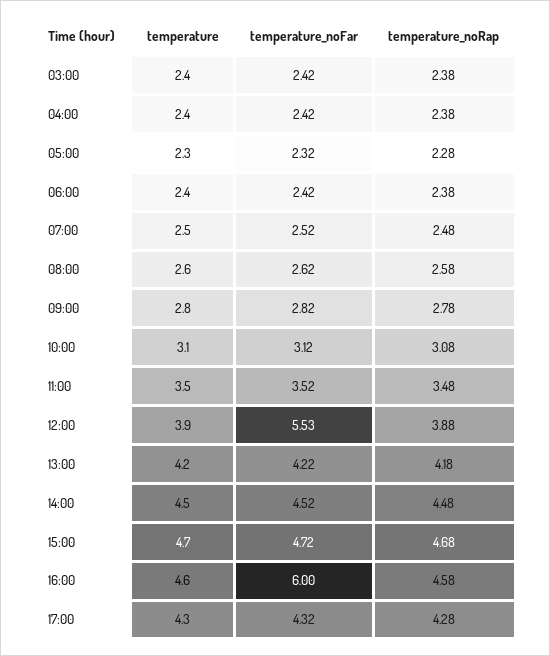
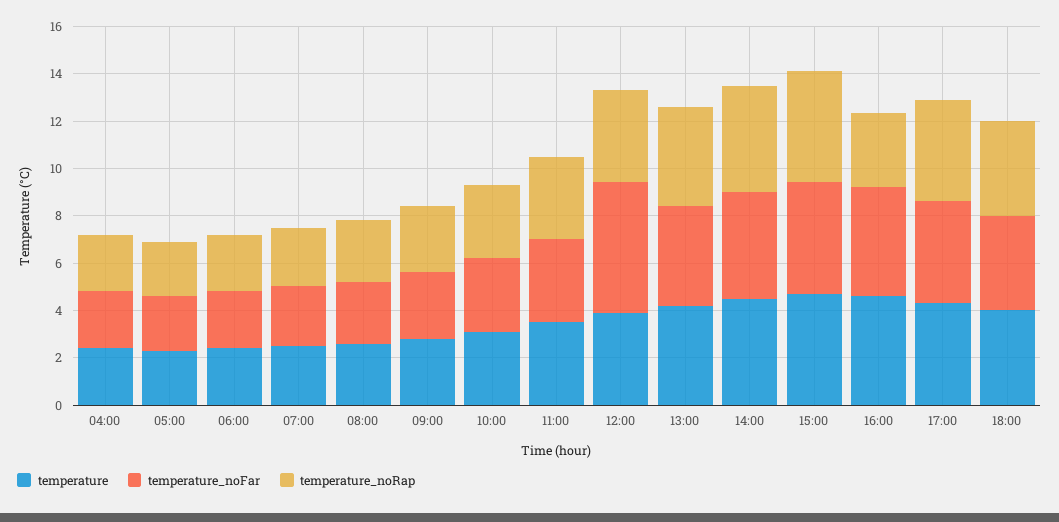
temperature, 03:00: 2.4 -> none
temperature_noFar, 03:00: 2.42 -> none
temperature_noRap, 03:00: 2.38 -> none
temperature_noFar, 16:00: 6 -> 4.5
temperature_noRap, 16:00: 4.58 -> 3
temperature, 18:00: none -> 4
temperature_noFar, 18:00: none -> 4
temperature_noRap, 18:00: none -> 4

